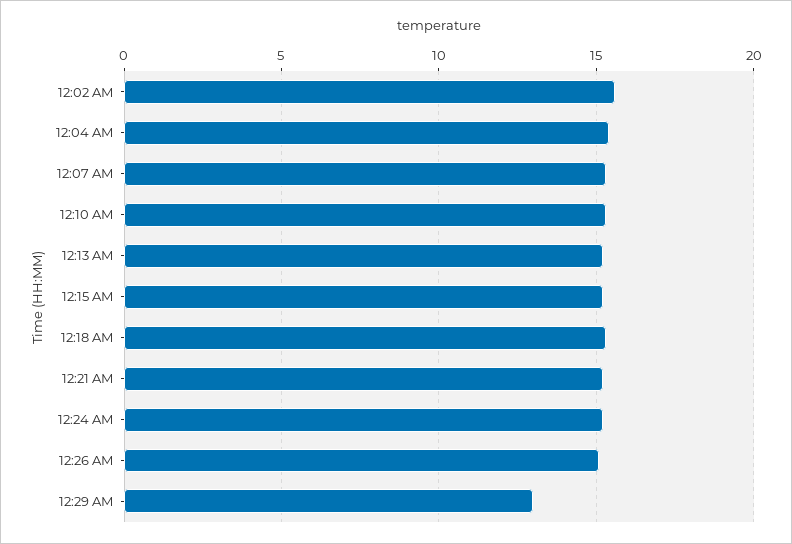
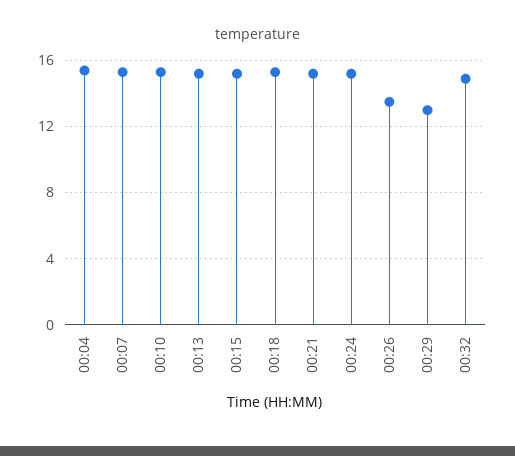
12:02 AM: 15.5 -> none
12:26 AM: 15 -> 13.5
00:32: none -> 15

